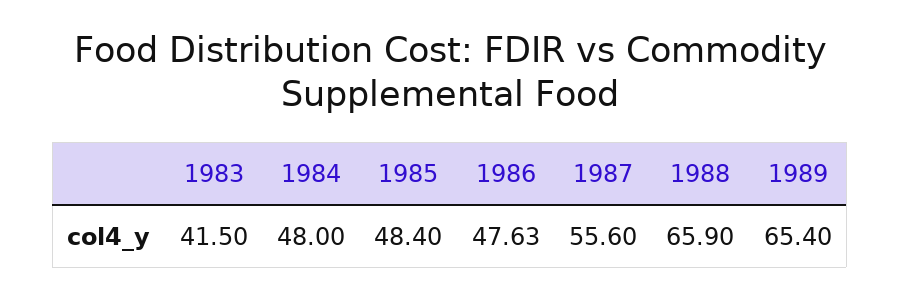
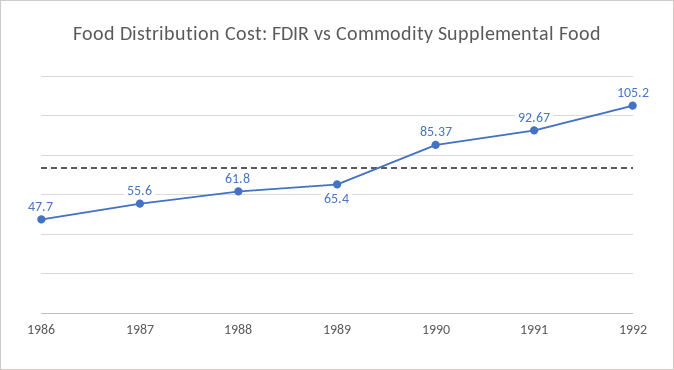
1983: 41.5 -> none
1984: 48 -> none
1985: 48.4 -> none
1986: 47.63 -> 47.7
1988: 65.9 -> 61.8
1990: none -> 85.37
1991: none -> 92.67
1992: none -> 105.2

